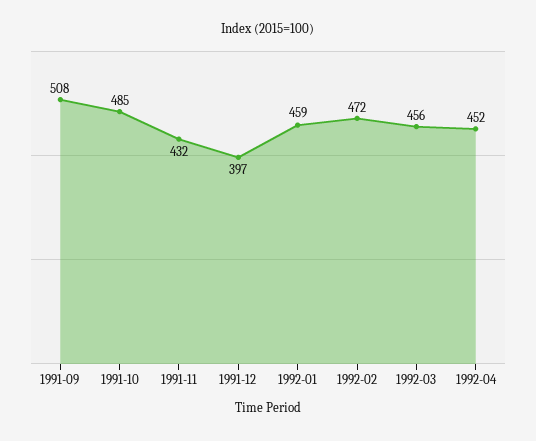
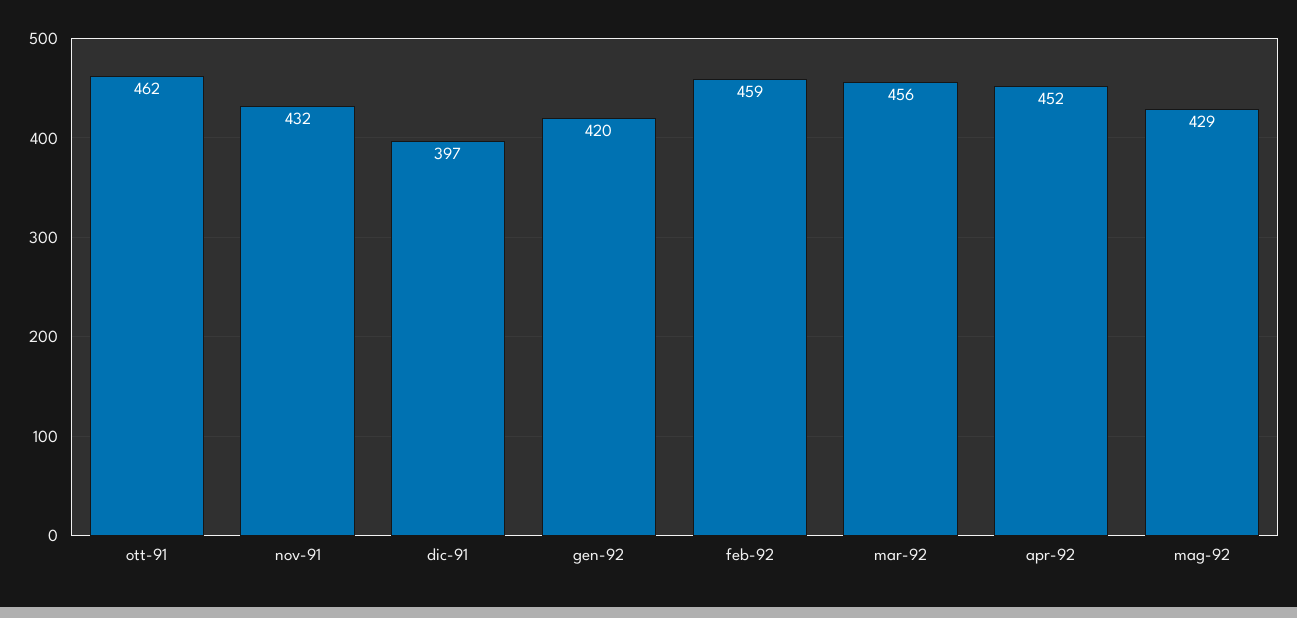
1991-09: 508 -> none
1991-10: 485 -> 462
1992-01: 459 -> 420
1992-02: 472 -> 459
mag-92: none -> 429

